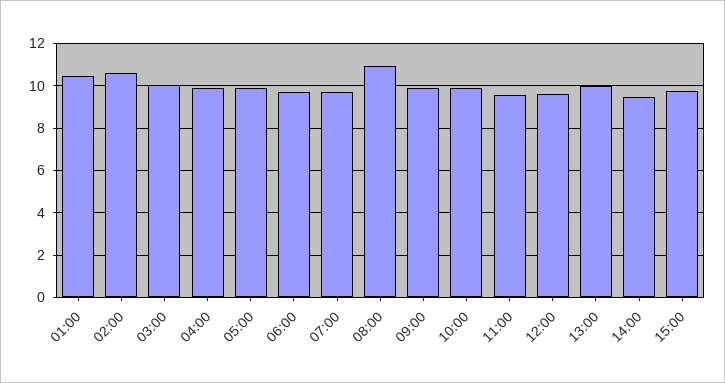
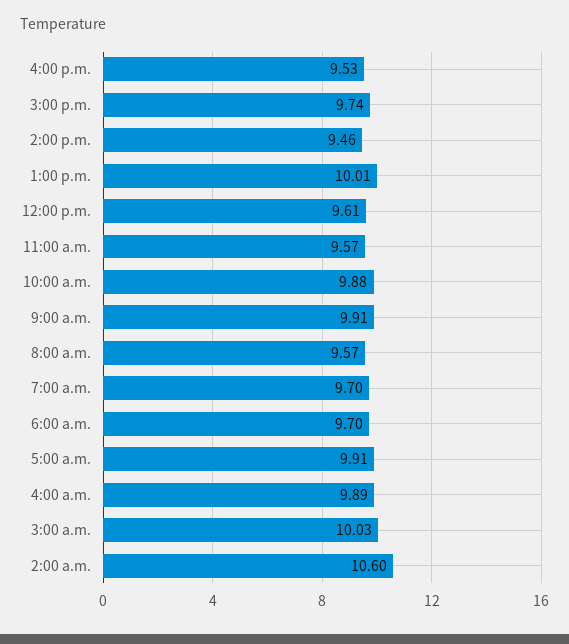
01:00: 10.5 -> none
08:00: 11 -> 9.57
4:00 p.m.: none -> 9.53

